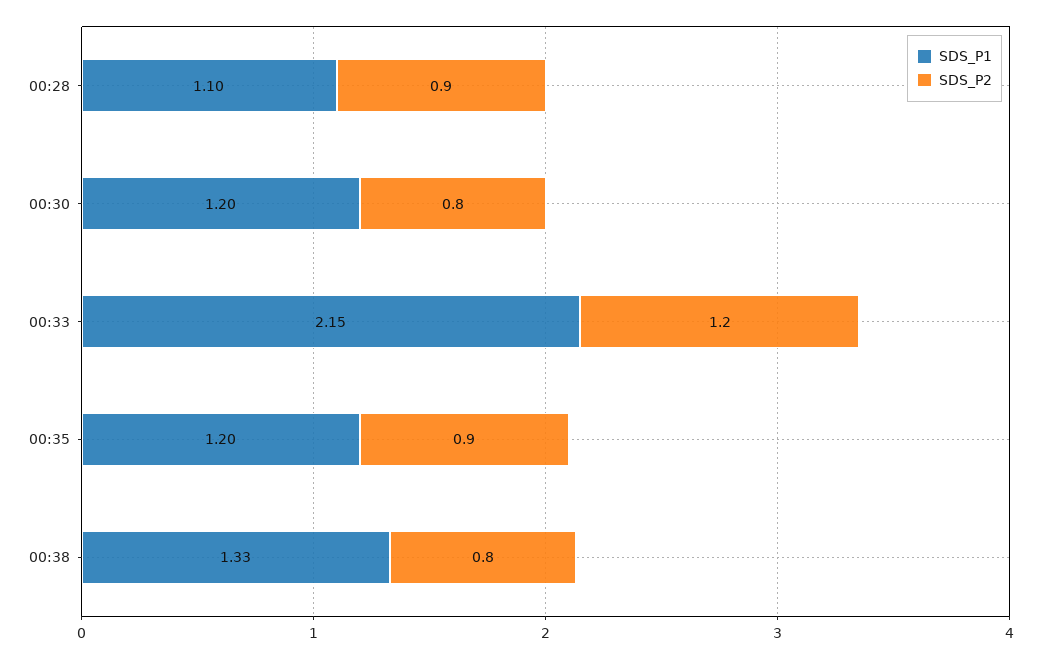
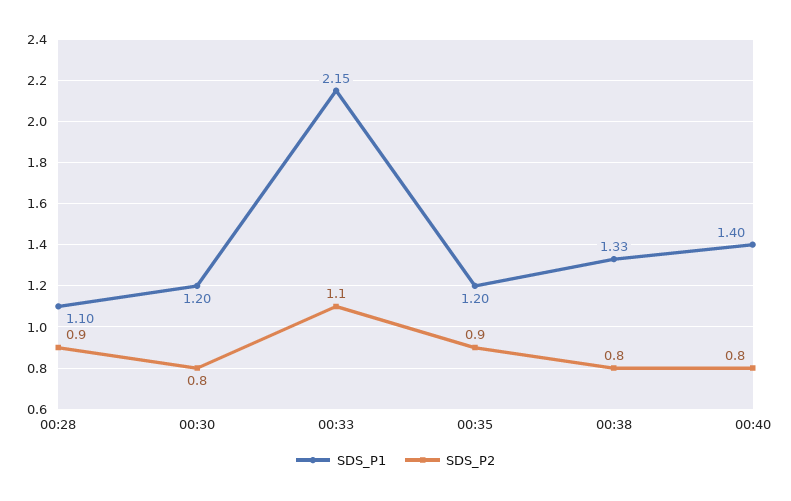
SDS_P2, 00:33: 1.2 -> 1.1
SDS_P1, 00:40: none -> 1.4
SDS_P2, 00:40: none -> 0.8

